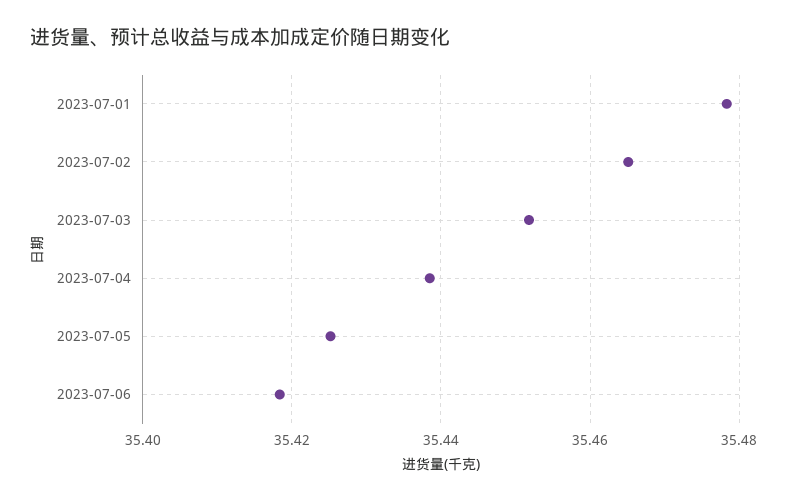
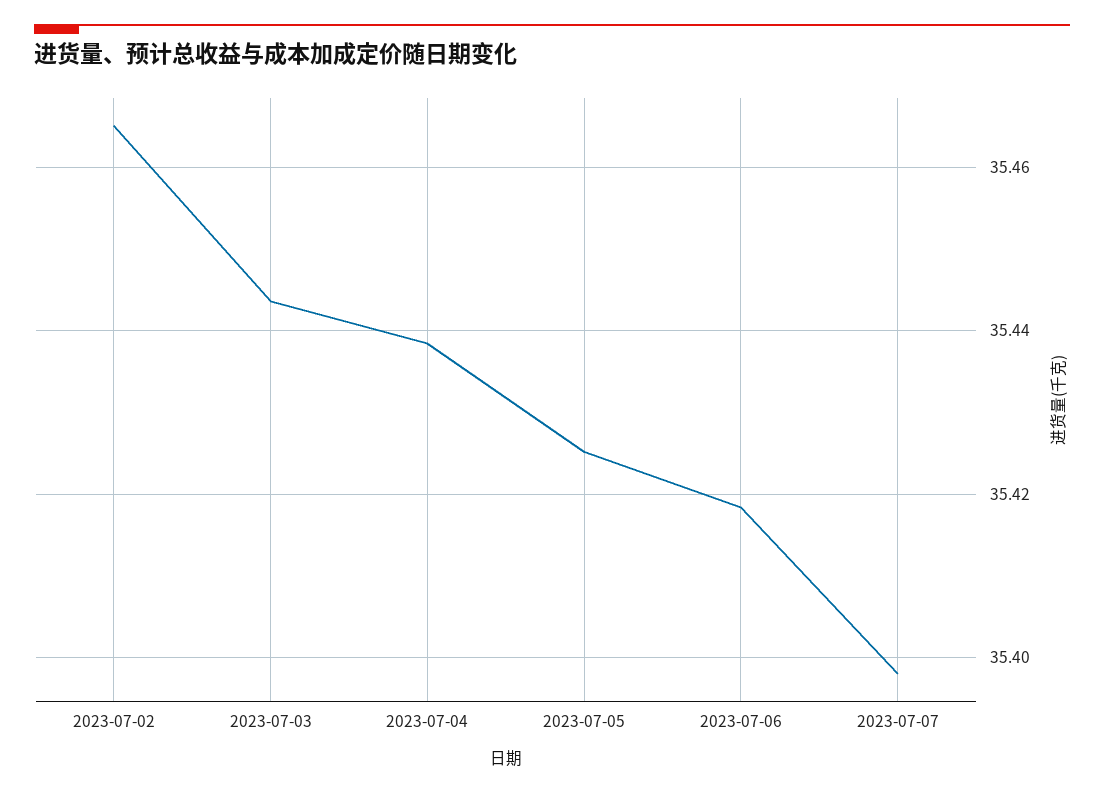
2023-07-01: 35.478 -> none
2023-07-03: 35.452 -> 35.444
2023-07-07: none -> 35.398

